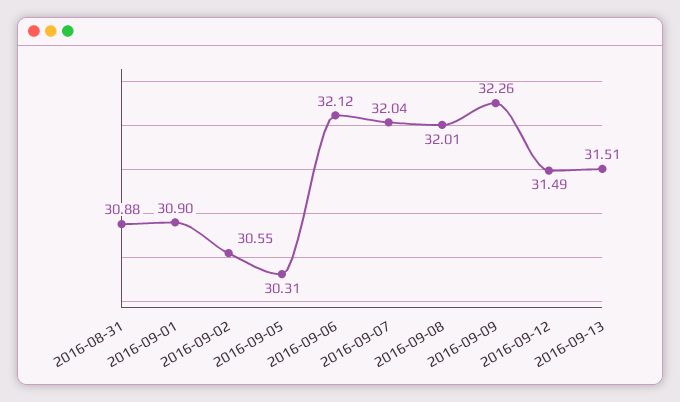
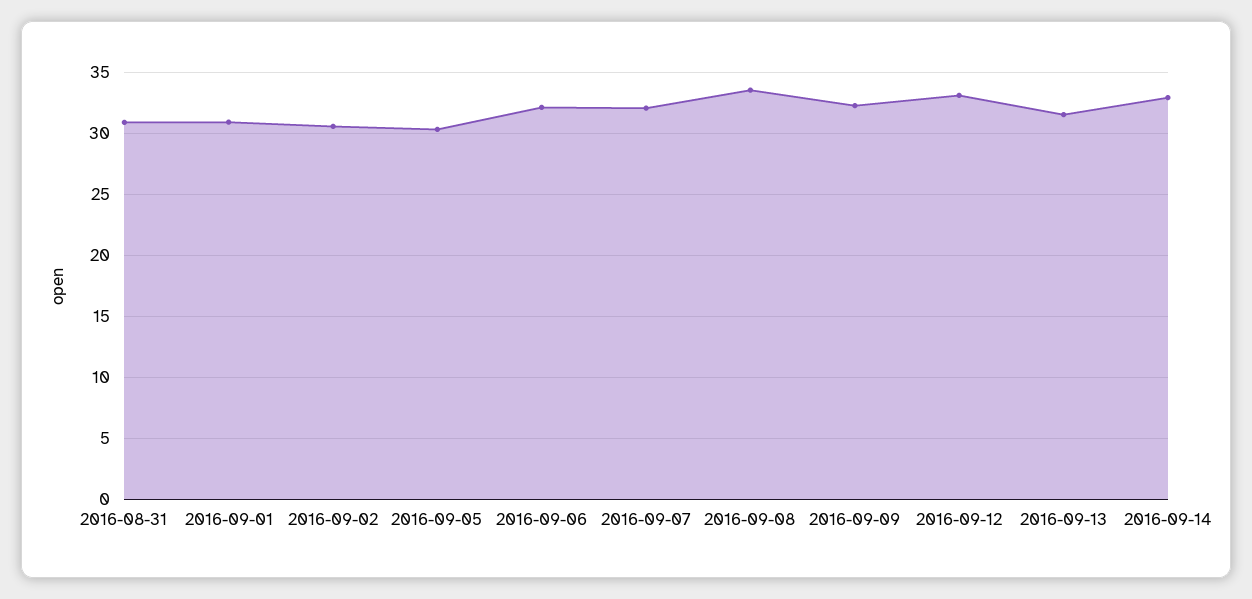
2016-09-08: 32.01 -> 33.5
2016-09-12: 31.49 -> 33
2016-09-14: none -> 33

